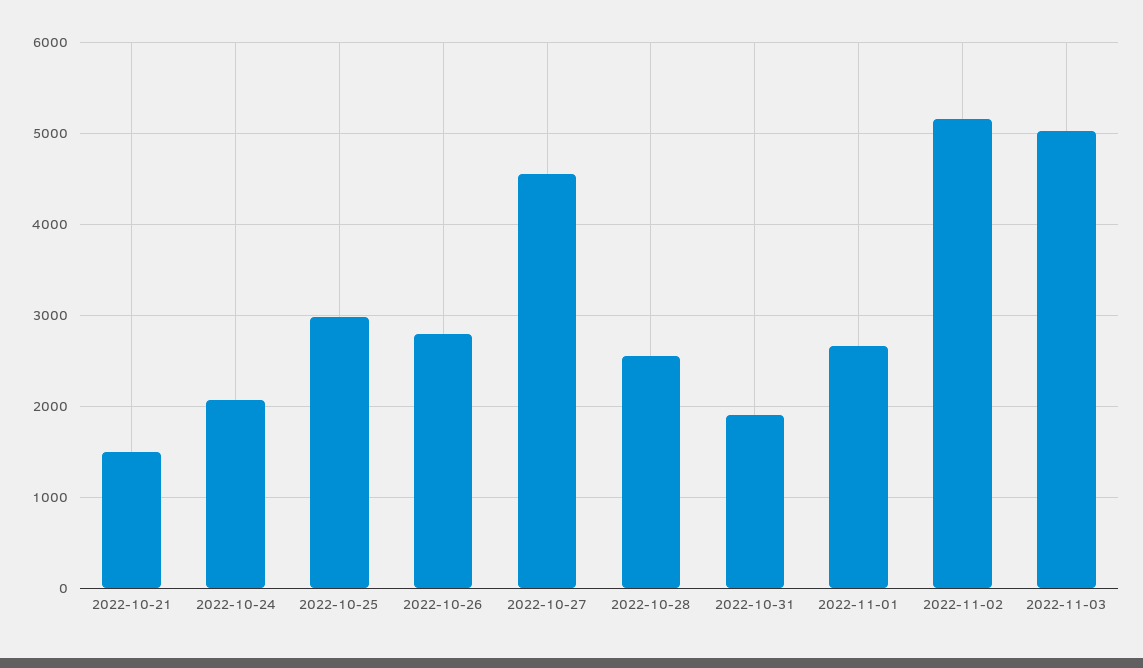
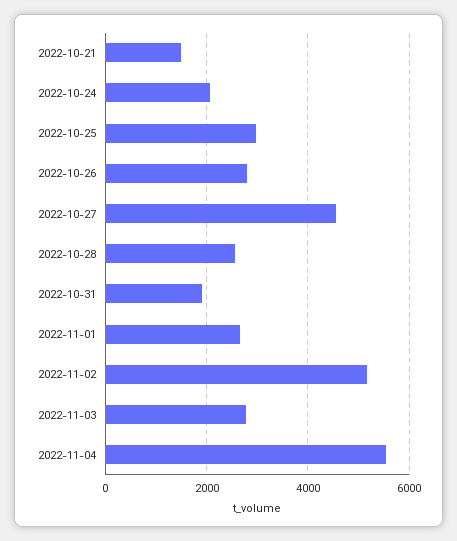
2022-11-03: 5000 -> 2800
2022-11-04: none -> 5600

